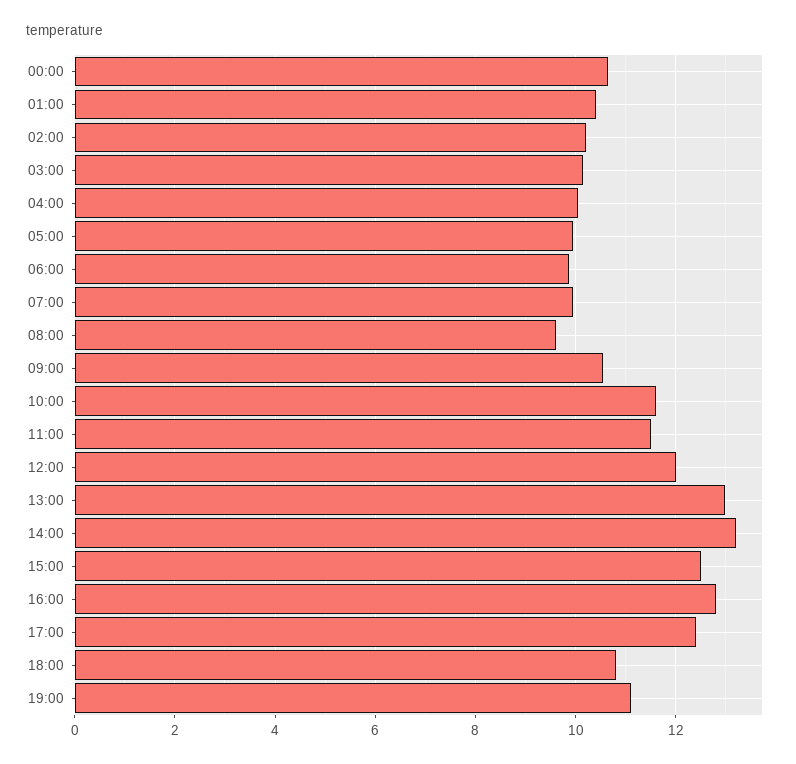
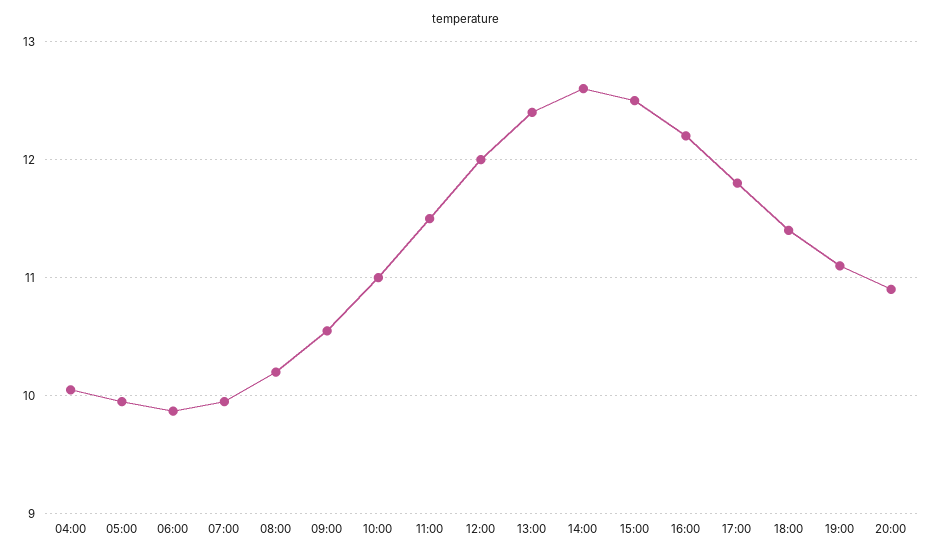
00:00: 10.6 -> none
01:00: 10.4 -> none
02:00: 10.2 -> none
03:00: 10.2 -> none
08:00: 9.6 -> 10.2
10:00: 11.6 -> 11
13:00: 13 -> 12.4
14:00: 13.2 -> 12.6
16:00: 12.8 -> 12.2
17:00: 12.4 -> 11.8
18:00: 10.8 -> 11.4
20:00: none -> 10.9

